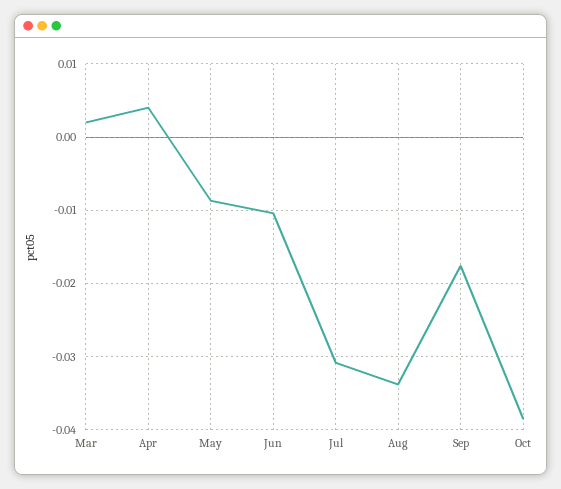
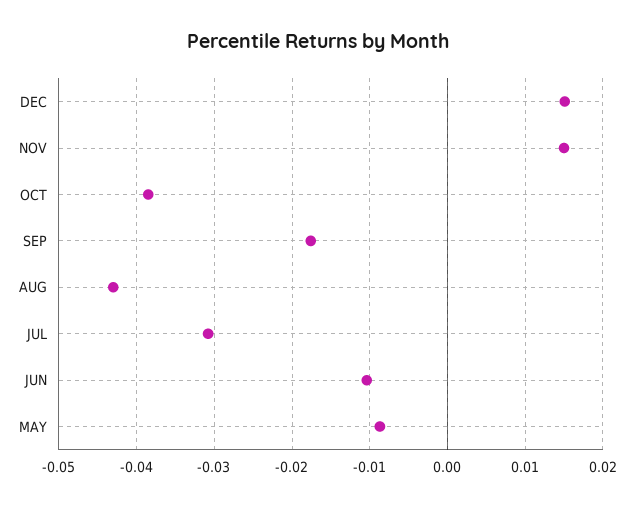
Mar: 0.002 -> none
Apr: 0.004 -> none
Aug: -0.034 -> -0.043
DEC: none -> 0.015
NOV: none -> 0.015

